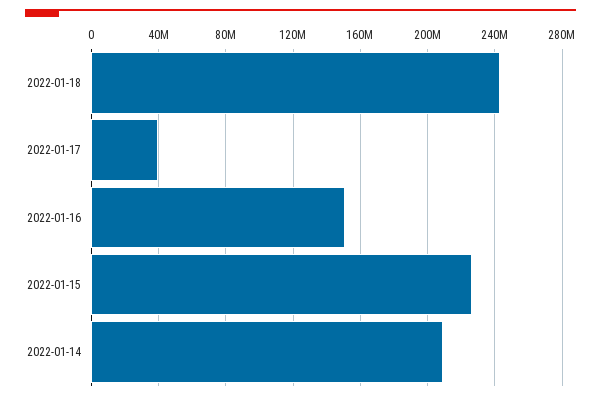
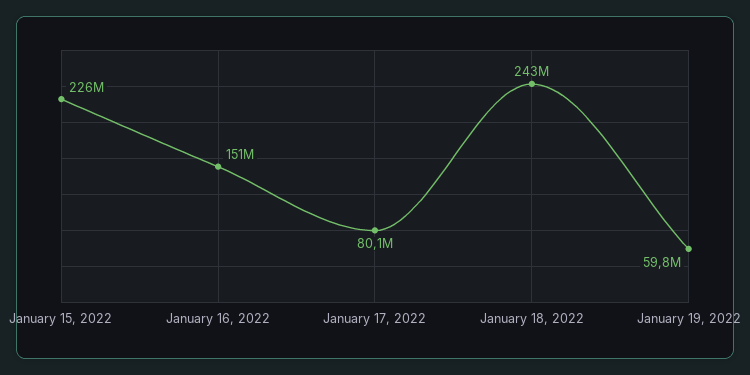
2022-01-17: 40000000 -> 80100000
2022-01-14: 210000000 -> none
January 19, 2022: none -> 59800000

